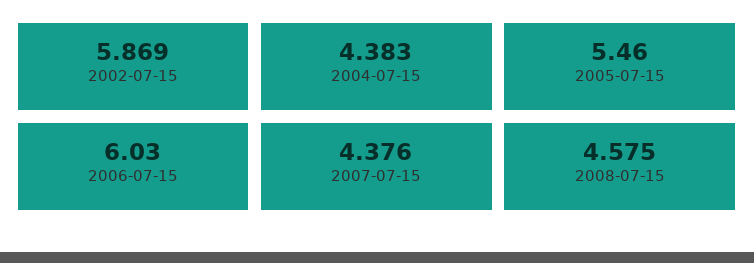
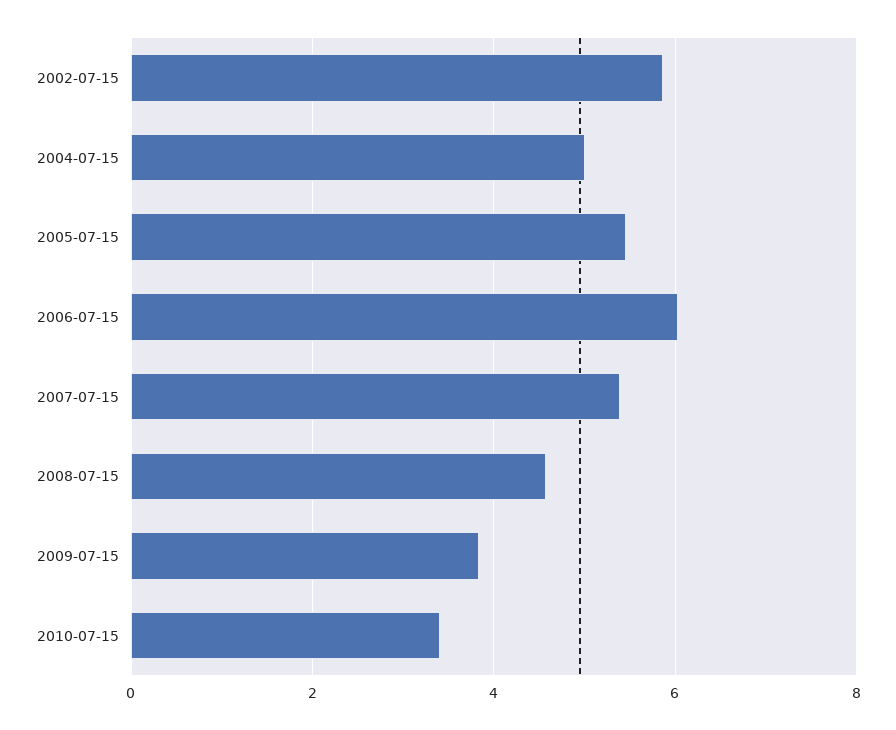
2004-07-15: 4.383 -> 5
2007-07-15: 4.376 -> 5.4
2009-07-15: none -> 3.8
2010-07-15: none -> 3.4

